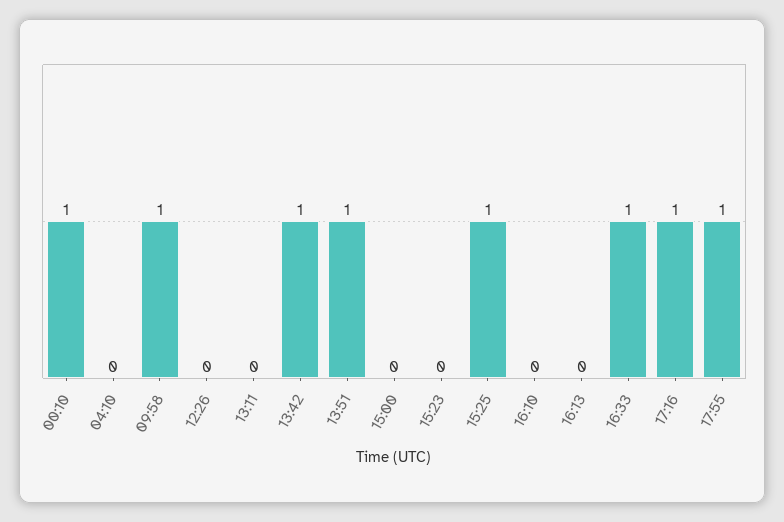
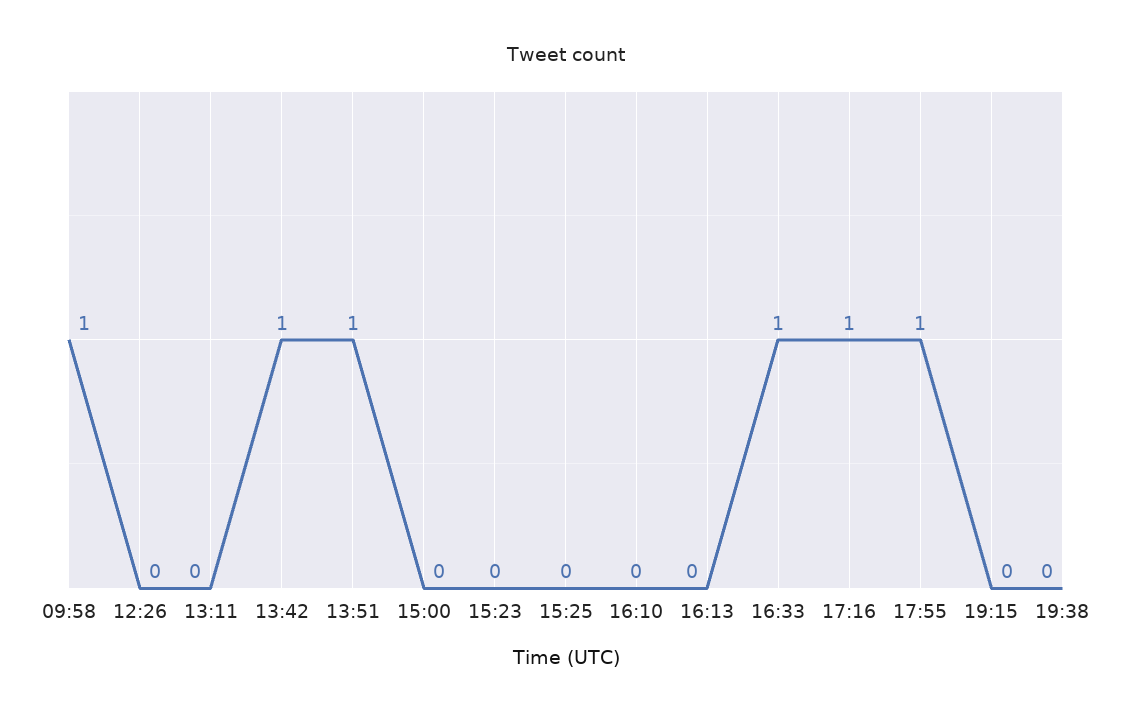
00:10: 1 -> none
04:10: 0 -> none
15:25: 1 -> 0
19:15: none -> 0
19:38: none -> 0

